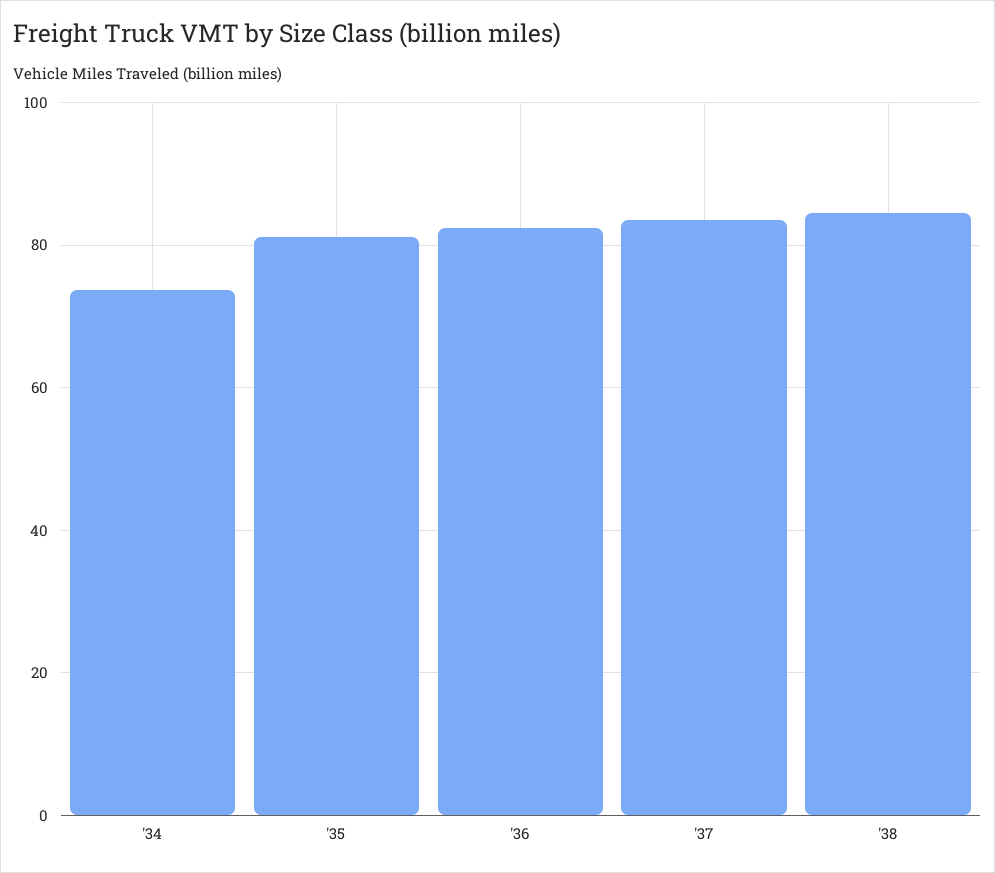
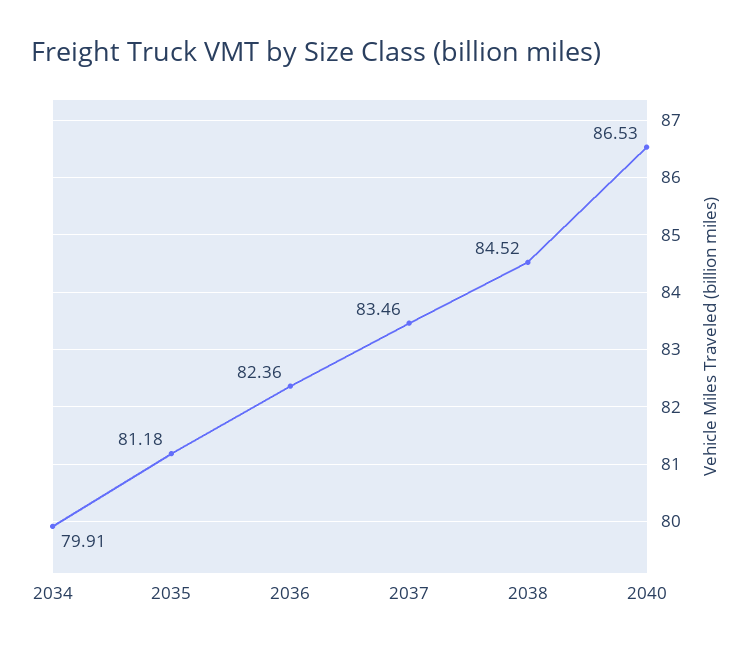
'34: 74 -> 79.91
2040: none -> 86.53

